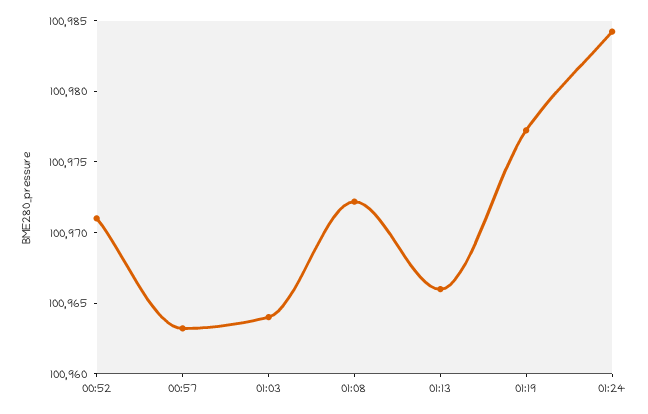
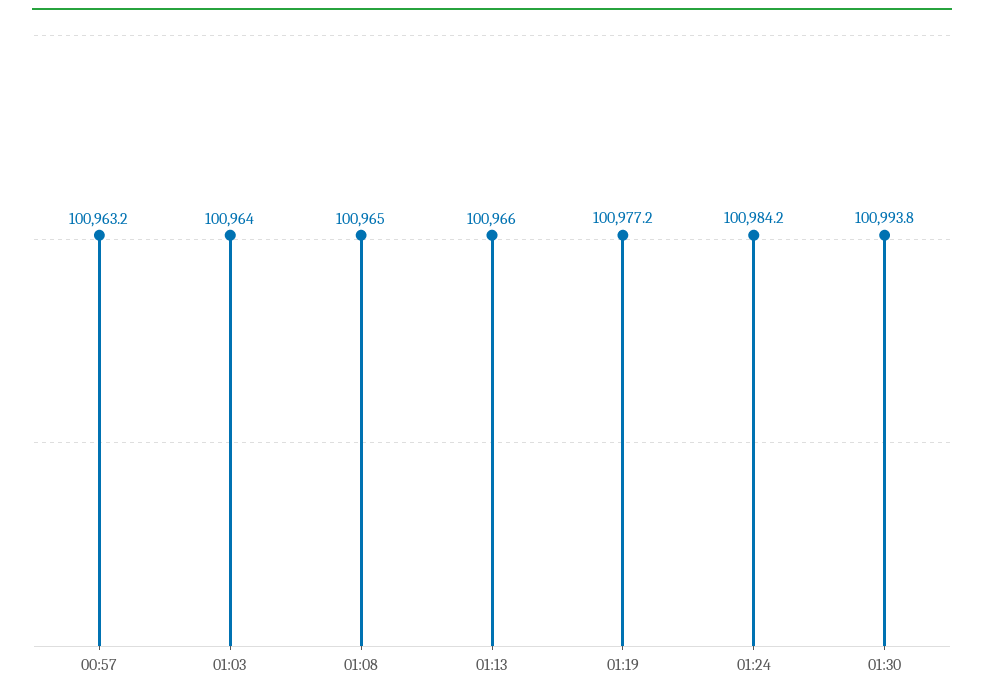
00:52: 100971 -> none
01:08: 100972 -> 100965
01:30: none -> 100993.8

